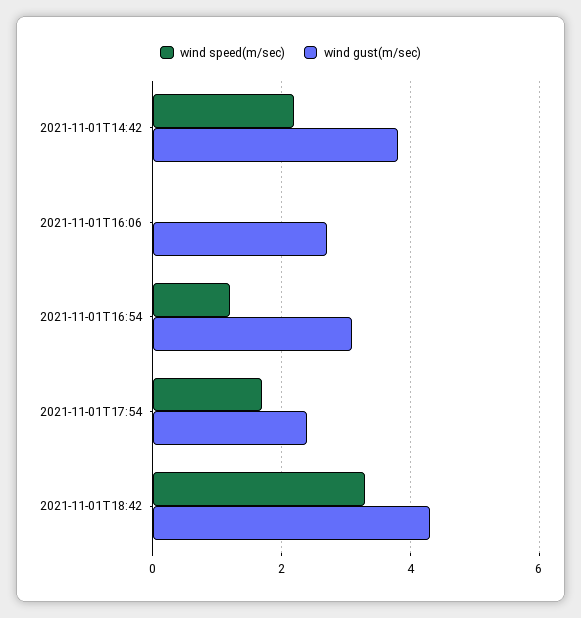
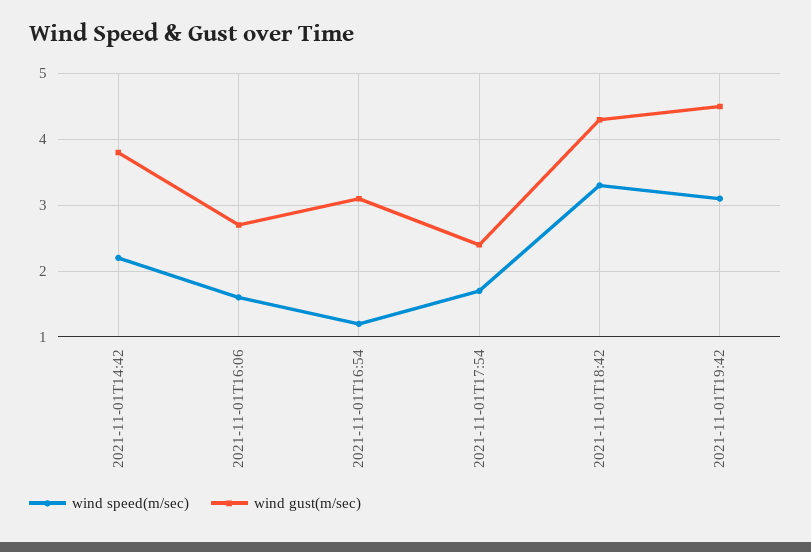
wind speed(m/sec), 2021-11-01T16:06: 0 -> 1.6
wind speed(m/sec), 2021-11-01T19:42: none -> 3.1
wind gust(m/sec), 2021-11-01T19:42: none -> 4.5

